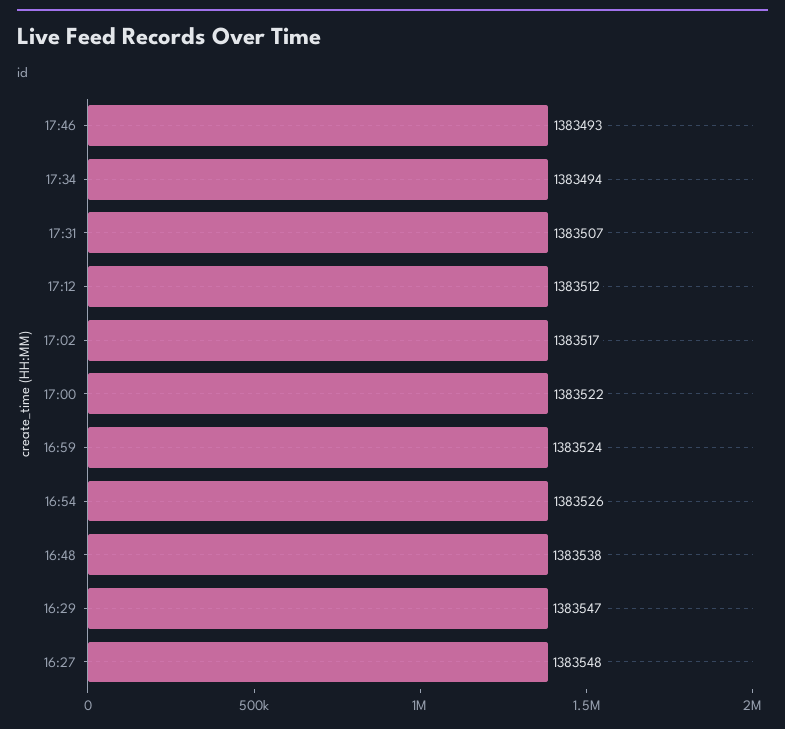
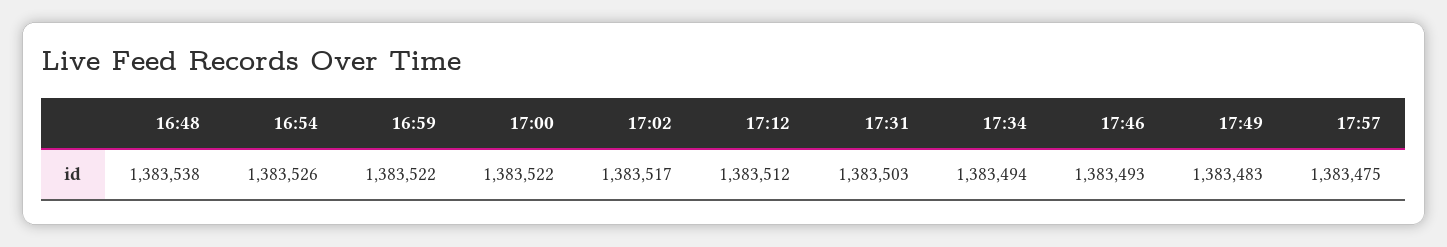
17:31: 1383507 -> 1383503
16:59: 1383524 -> 1383522
16:29: 1383547 -> none
16:27: 1383548 -> none
17:49: none -> 1383483
17:57: none -> 1383475

